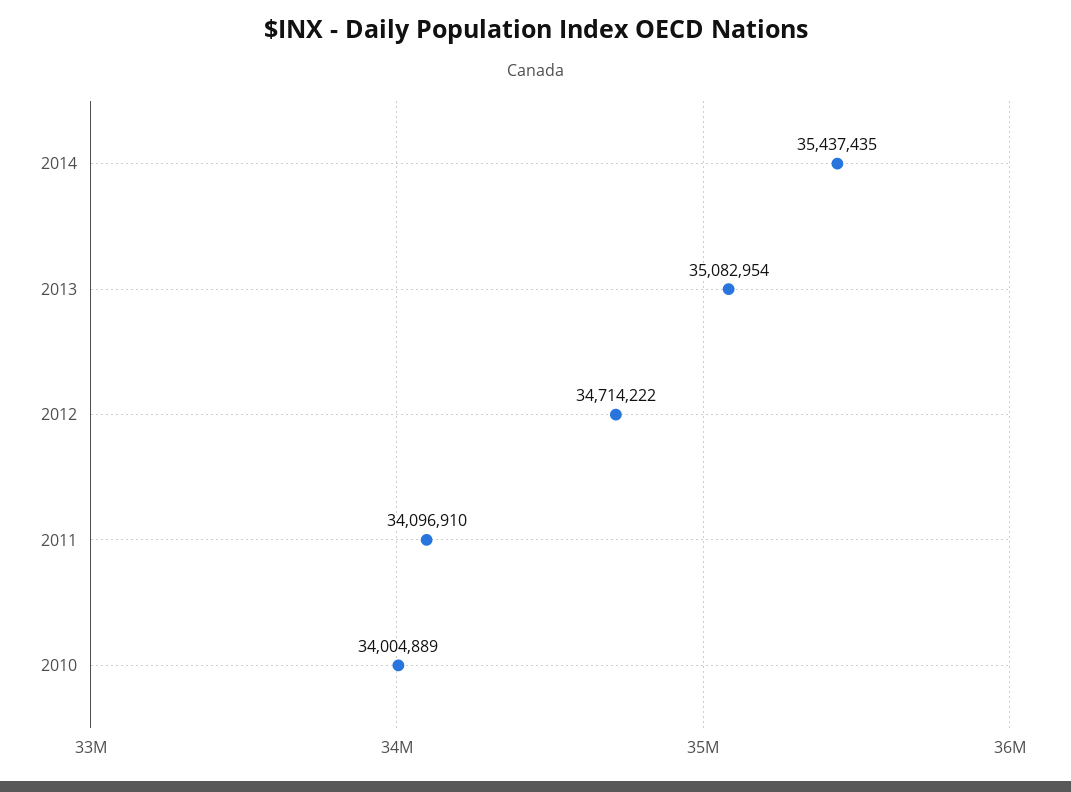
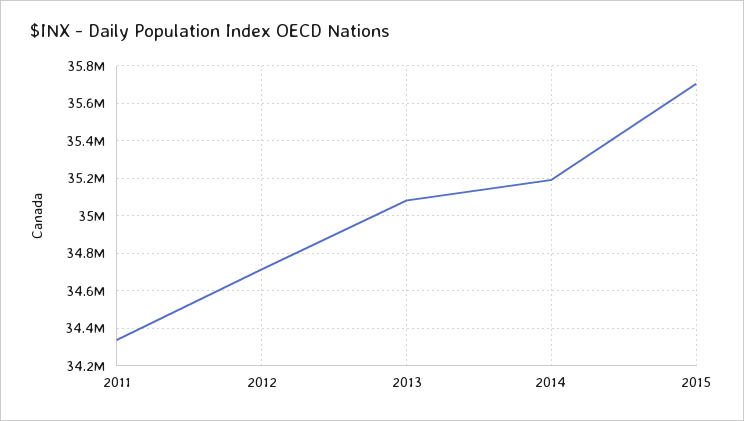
2014: 35437435 -> 35200000
2011: 34096910 -> 34350000
2010: 34004889 -> none
2015: none -> 35700000

